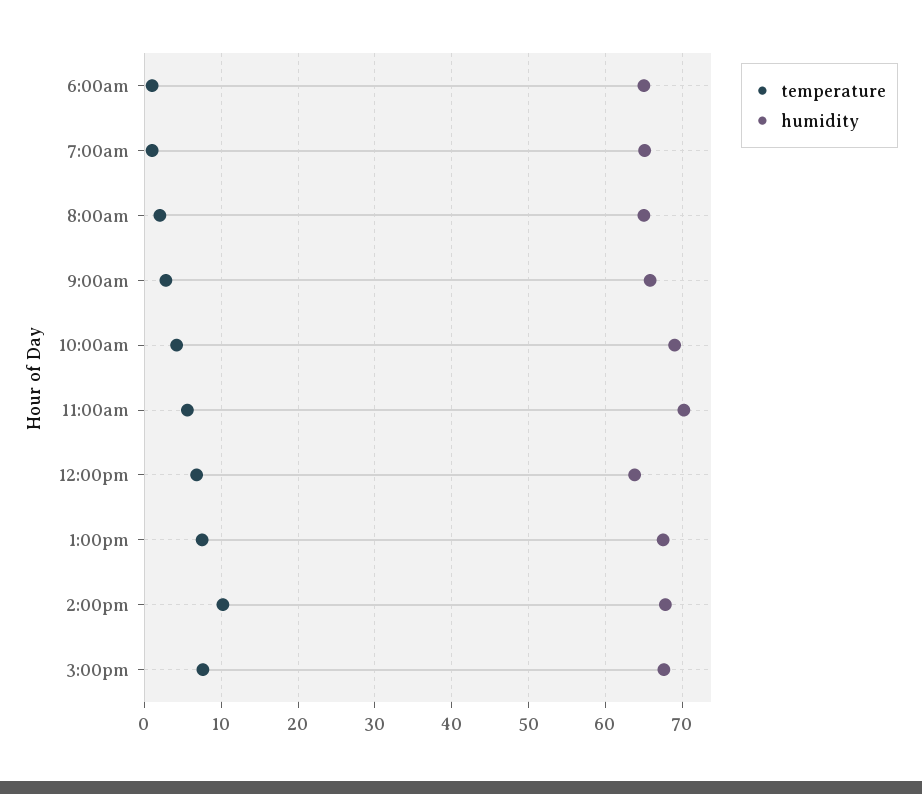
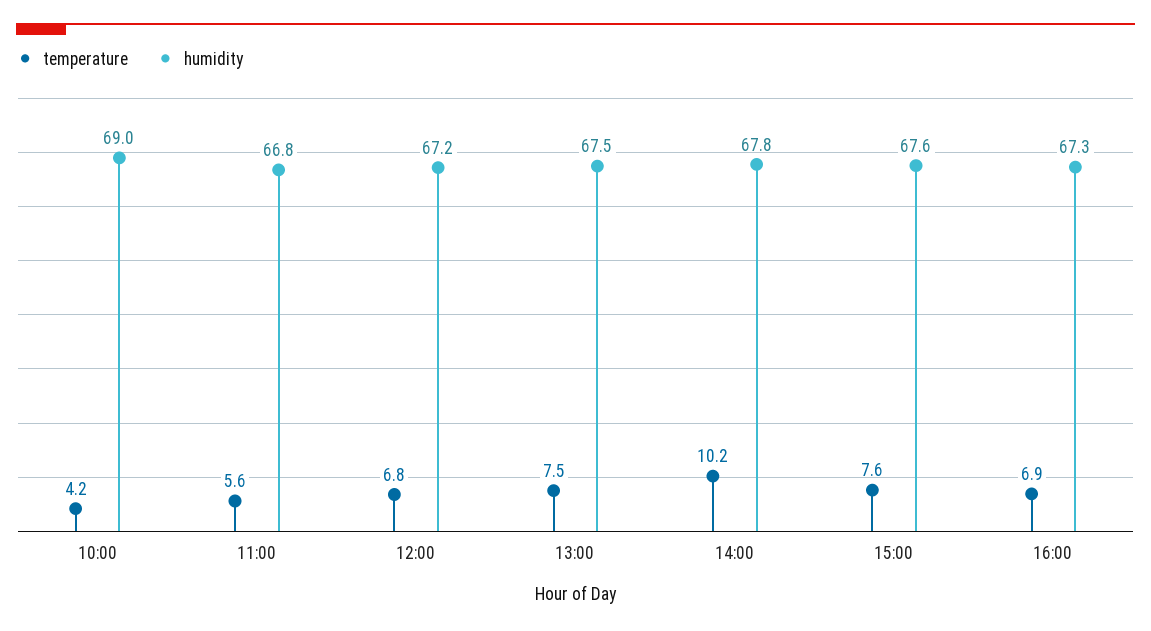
temperature, 6:00am: 1 -> none
humidity, 6:00am: 65 -> none
temperature, 7:00am: 1 -> none
humidity, 7:00am: 65 -> none
temperature, 8:00am: 2 -> none
humidity, 8:00am: 65 -> none
temperature, 9:00am: 3 -> none
humidity, 9:00am: 66 -> none
humidity, 11:00am: 70 -> 66.8
humidity, 12:00pm: 64 -> 67.2
temperature, 16:00: none -> 6.9
humidity, 16:00: none -> 67.3

